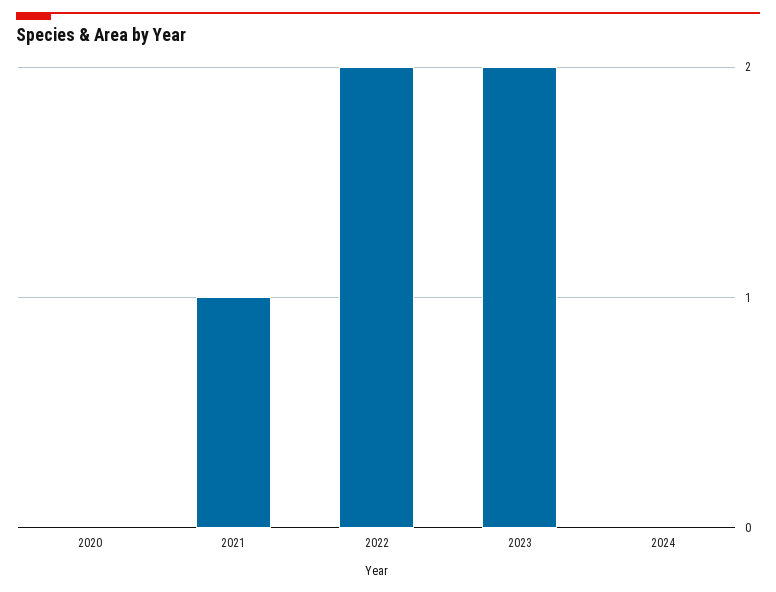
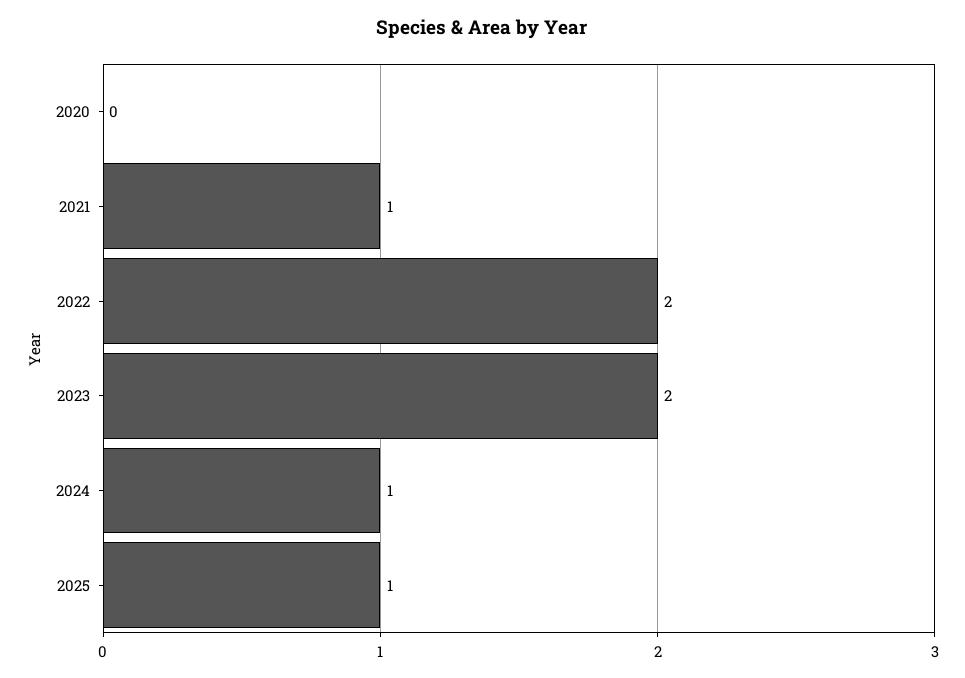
2024: 0 -> 1
2025: none -> 1

